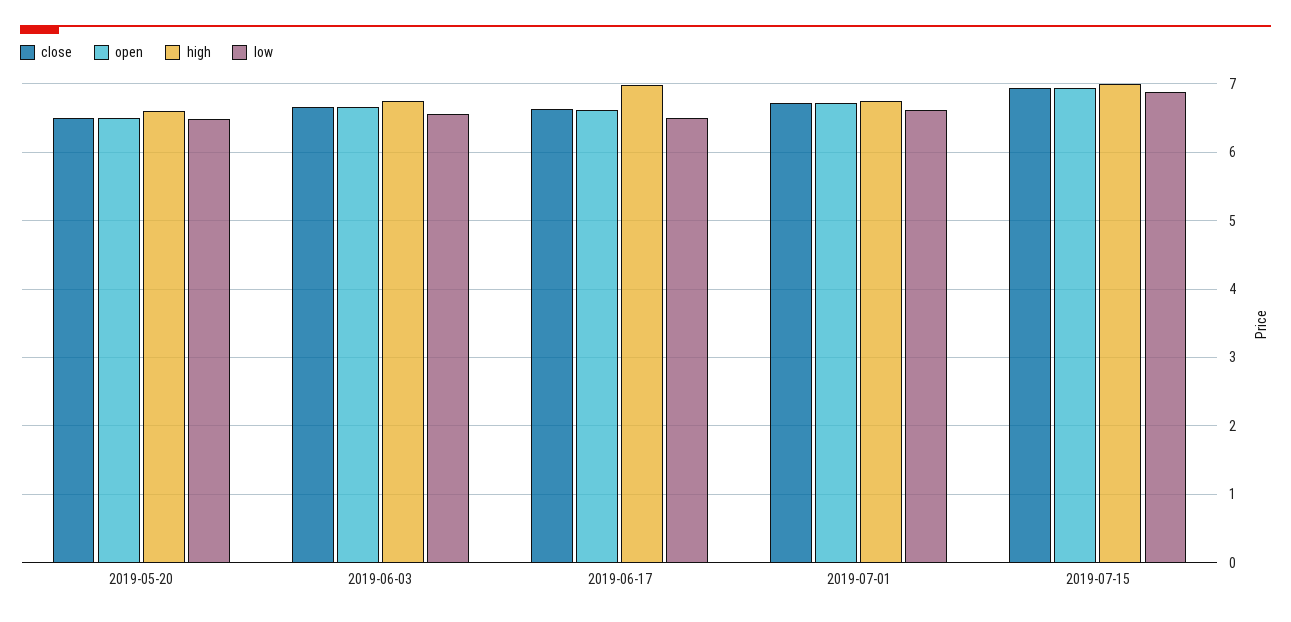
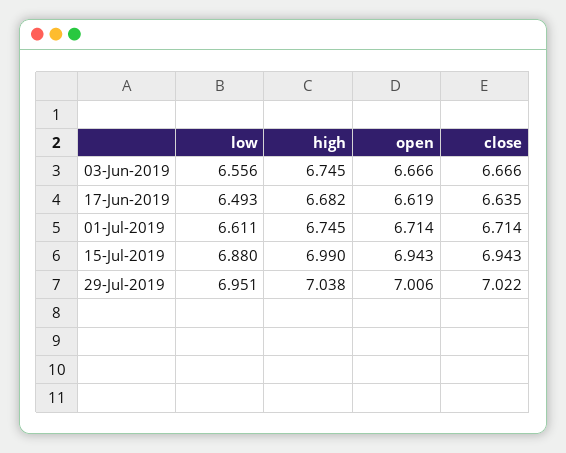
close, 2019-05-20: 6.5 -> none
open, 2019-05-20: 6.5 -> none
high, 2019-05-20: 6.6 -> none
low, 2019-05-20: 6.5 -> none
high, 2019-06-17: 7 -> 6.682
low, 29-Jul-2019: none -> 6.951
high, 29-Jul-2019: none -> 7.038
open, 29-Jul-2019: none -> 7.006
close, 29-Jul-2019: none -> 7.022

